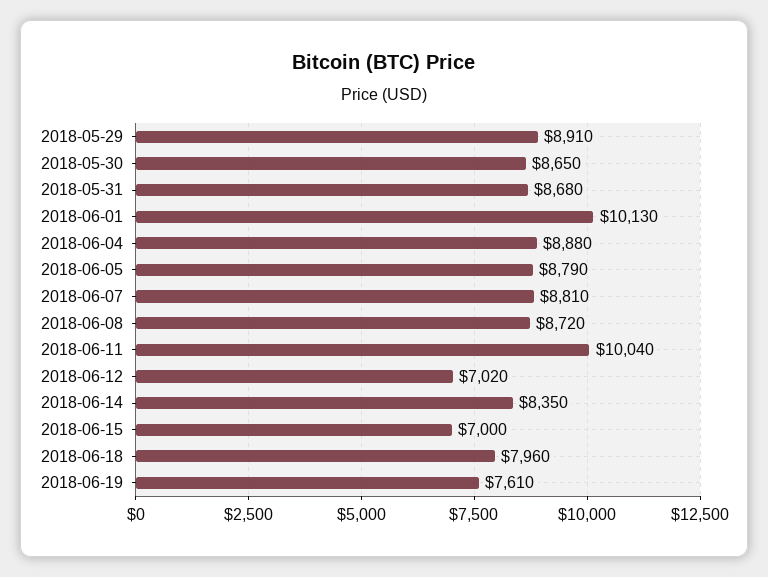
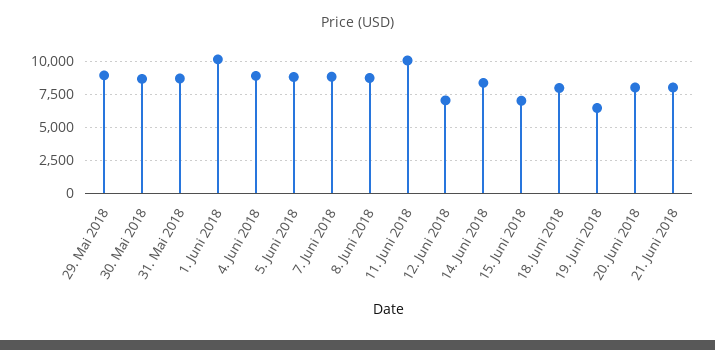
2018-06-19: 7610 -> 6500
20. Juni 2018: none -> 8000
21. Juni 2018: none -> 8000

